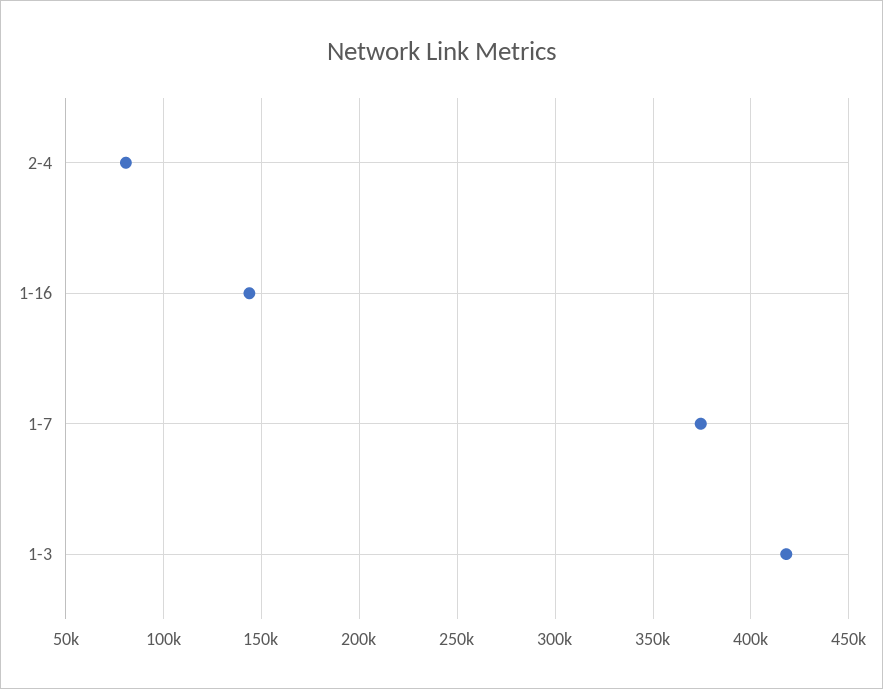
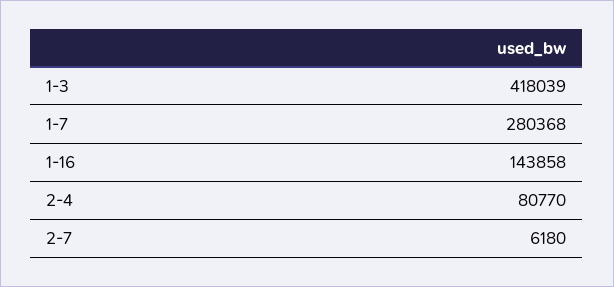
1-7: 375000 -> 280368
2-7: none -> 6180

